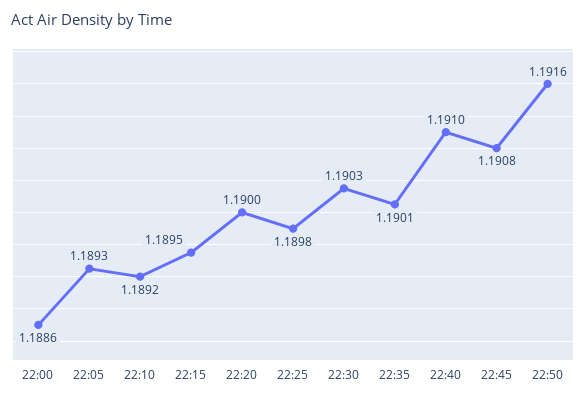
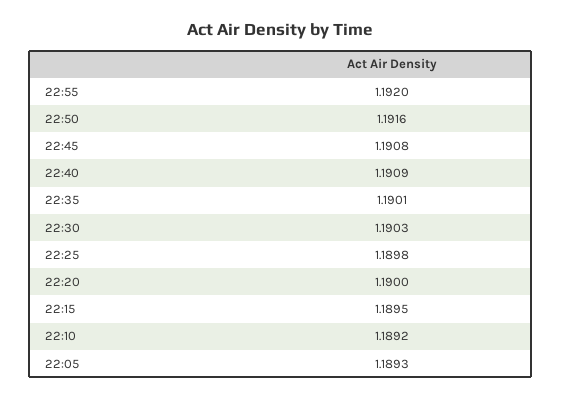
22:00: 1.1886 -> none
22:40: 1.191 -> 1.1909
22:55: none -> 1.192

